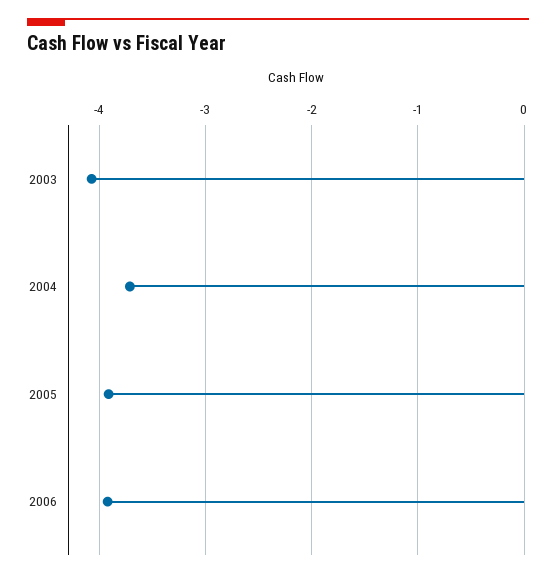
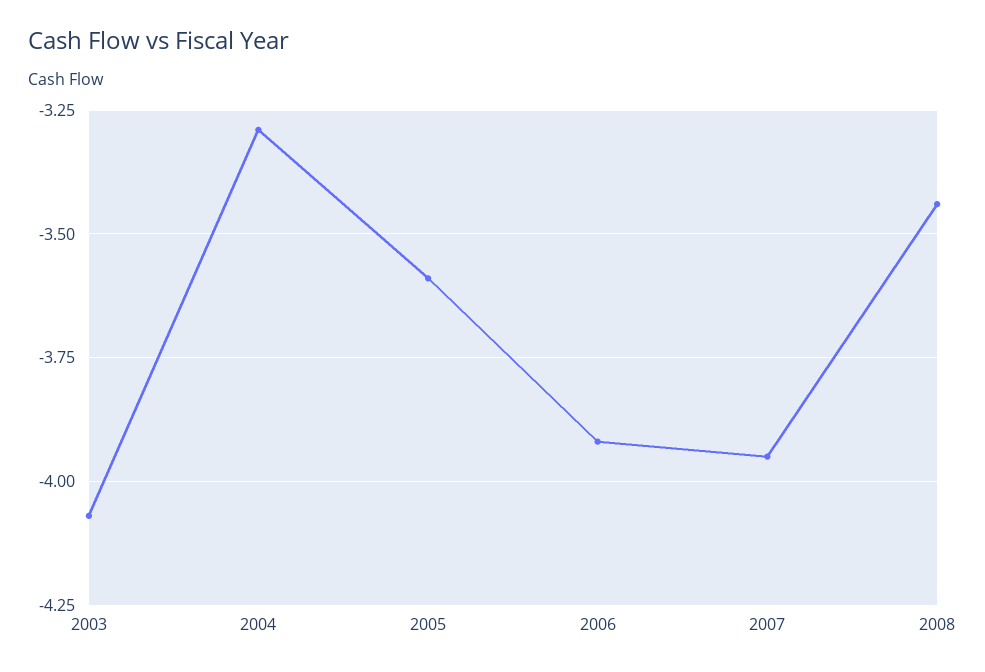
2004: -3.7 -> -3.3
2005: -3.9 -> -3.6
2007: none -> -3.95
2008: none -> -3.45

